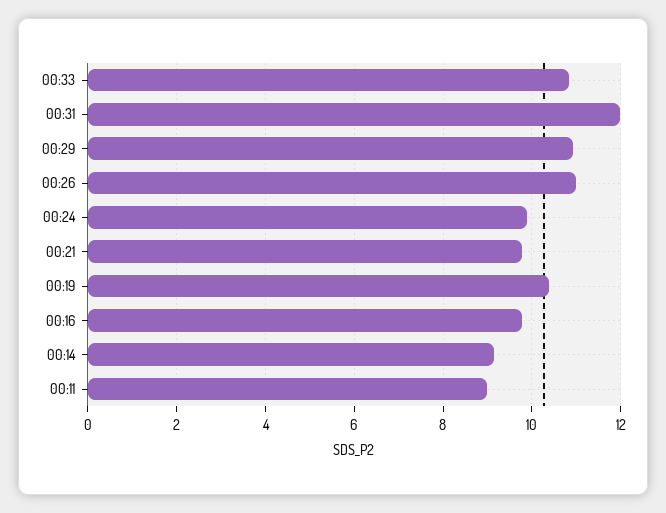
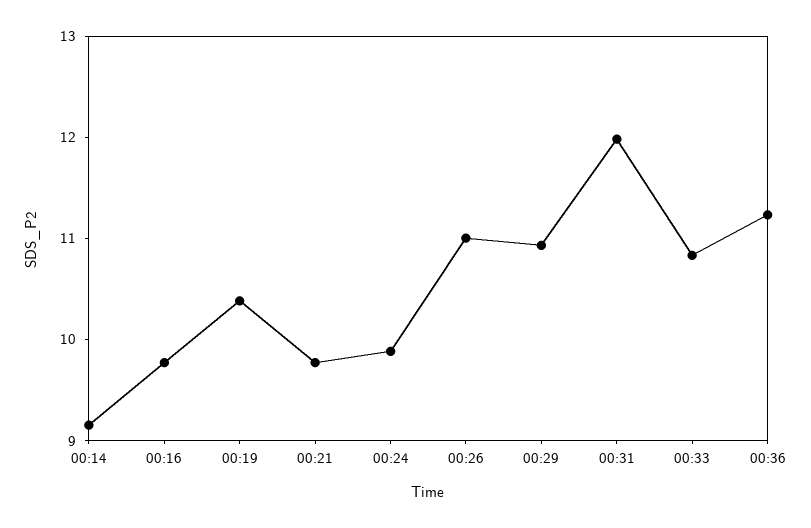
00:11: 9 -> none
00:36: none -> 11.2

